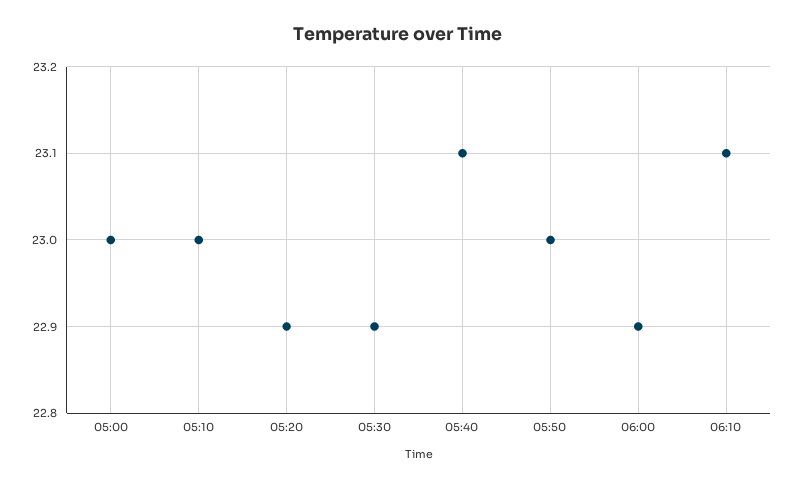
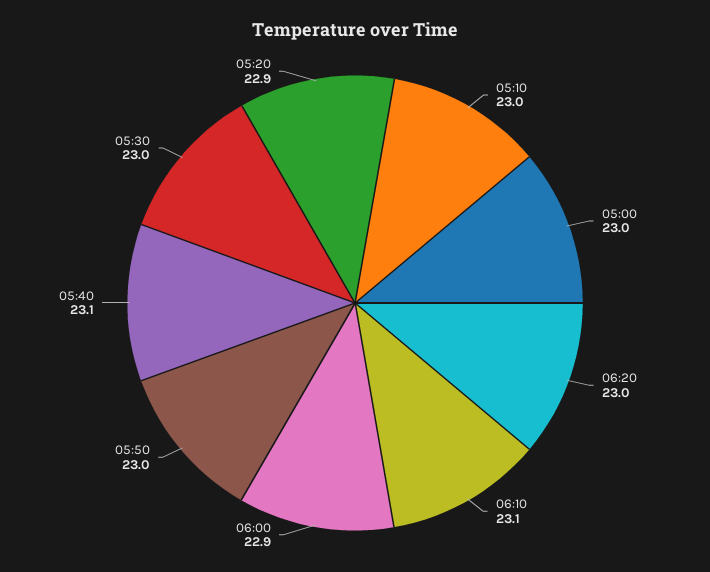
05:30: 22.9 -> 23
06:20: none -> 23

